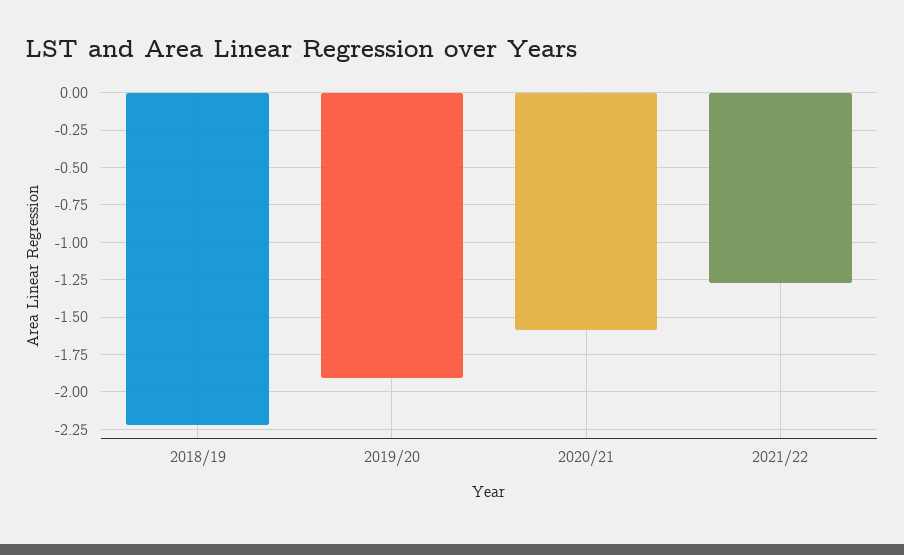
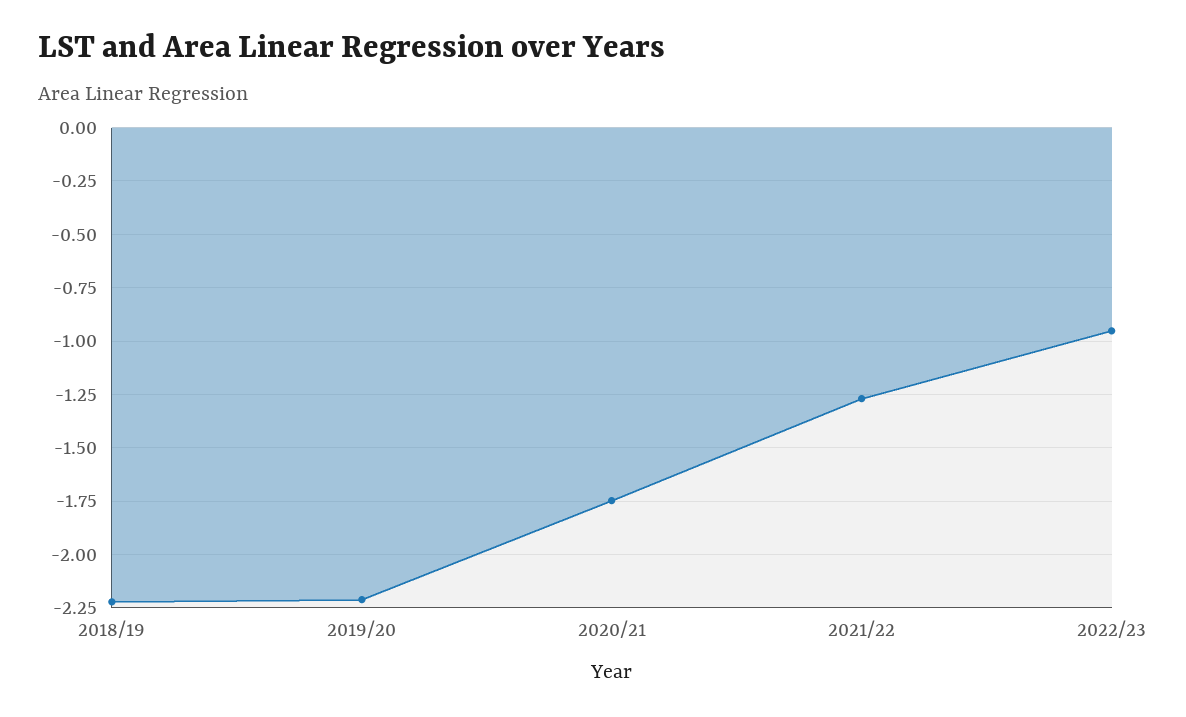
2019/20: -1.9 -> -2.2
2020/21: -1.6 -> -1.75
2022/23: none -> -0.95

